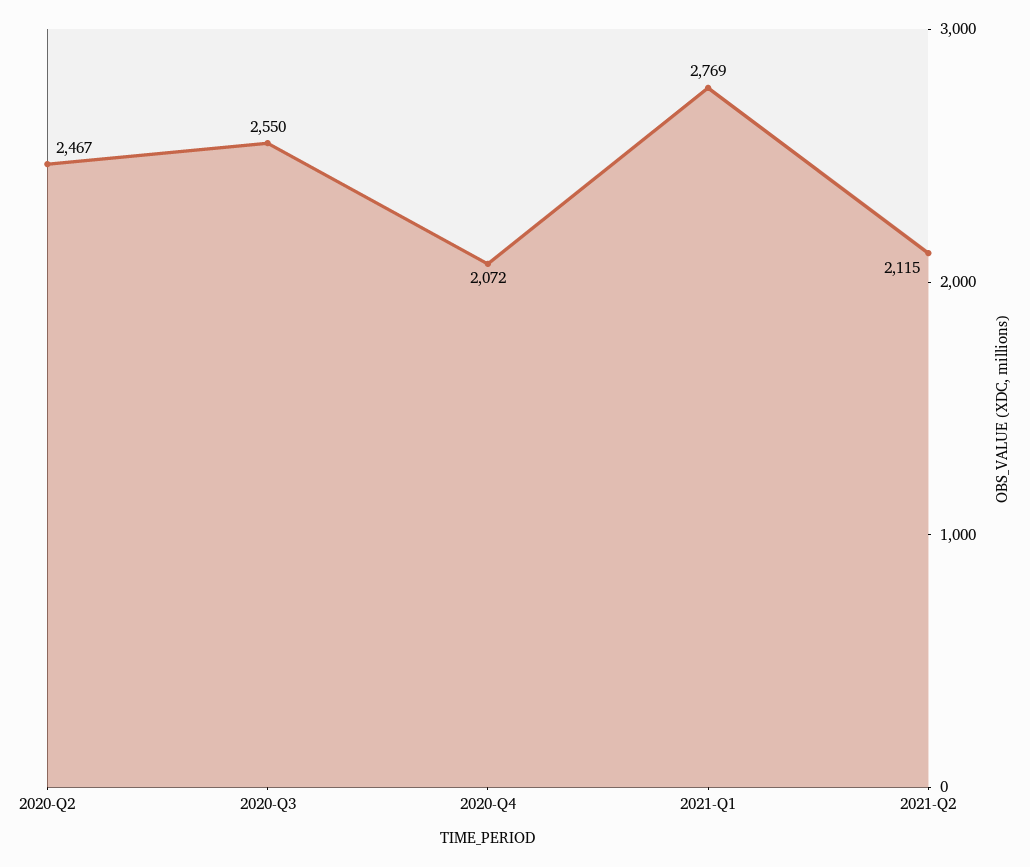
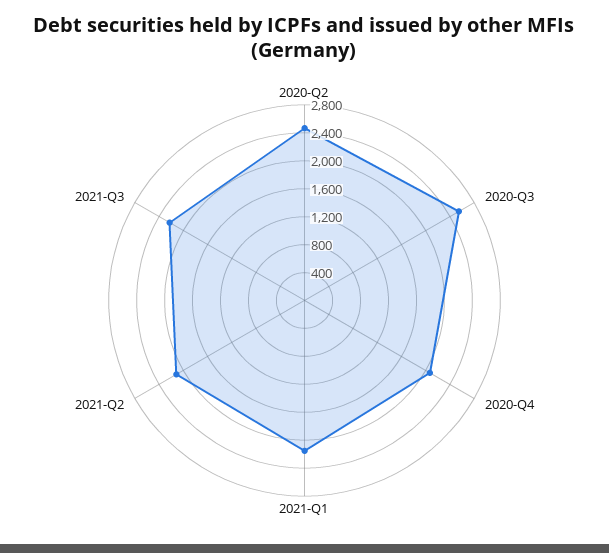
2021-Q1: 2769 -> 2200
2021-Q3: none -> 2200

